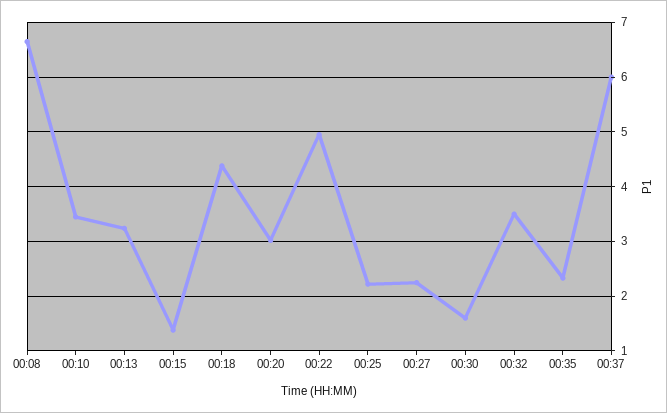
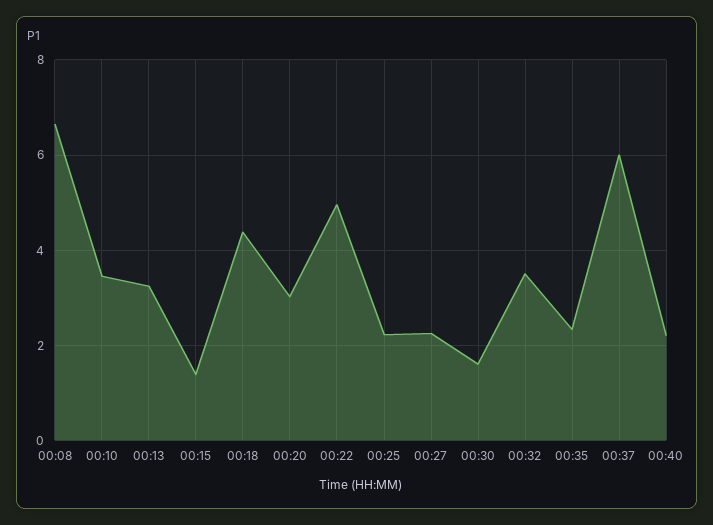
00:40: none -> 2.2

